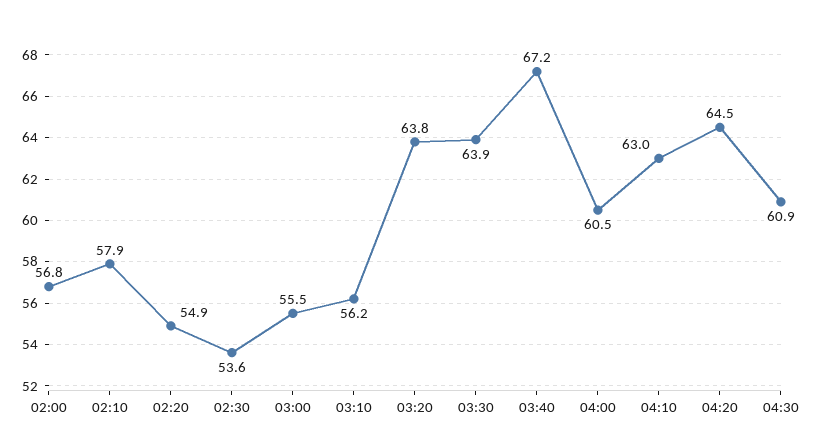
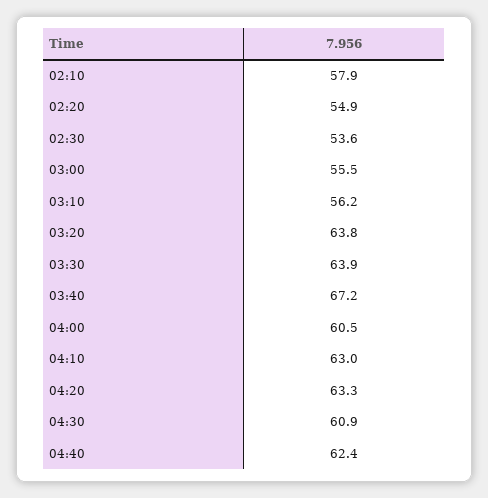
02:00: 56.8 -> none
04:20: 64.5 -> 63.3
04:40: none -> 62.4

